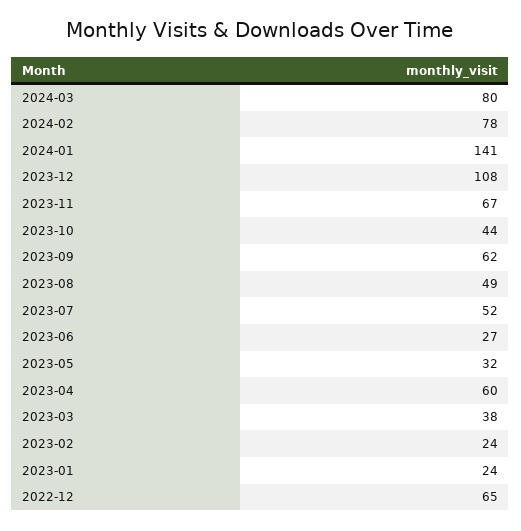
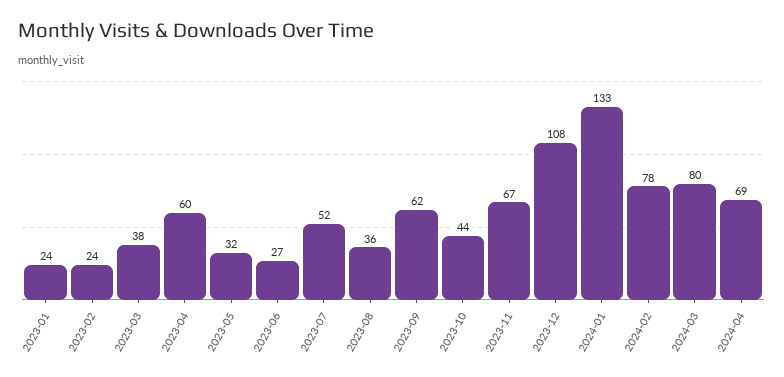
2024-01: 141 -> 133
2023-08: 49 -> 36
2022-12: 65 -> none
2024-04: none -> 69

